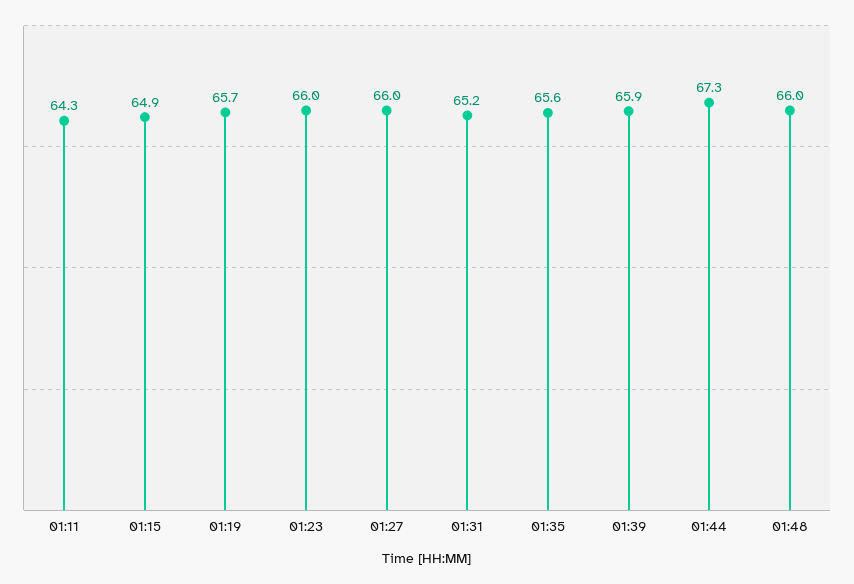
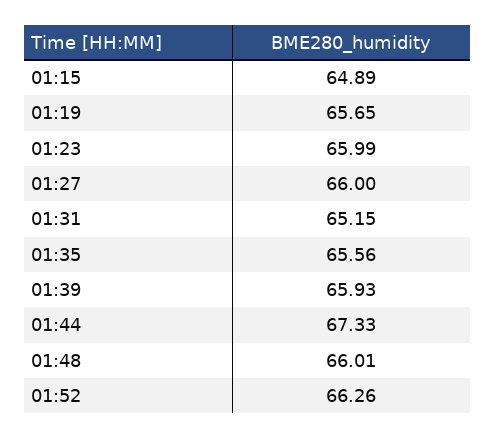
01:11: 64.3 -> none
01:52: none -> 66.26

